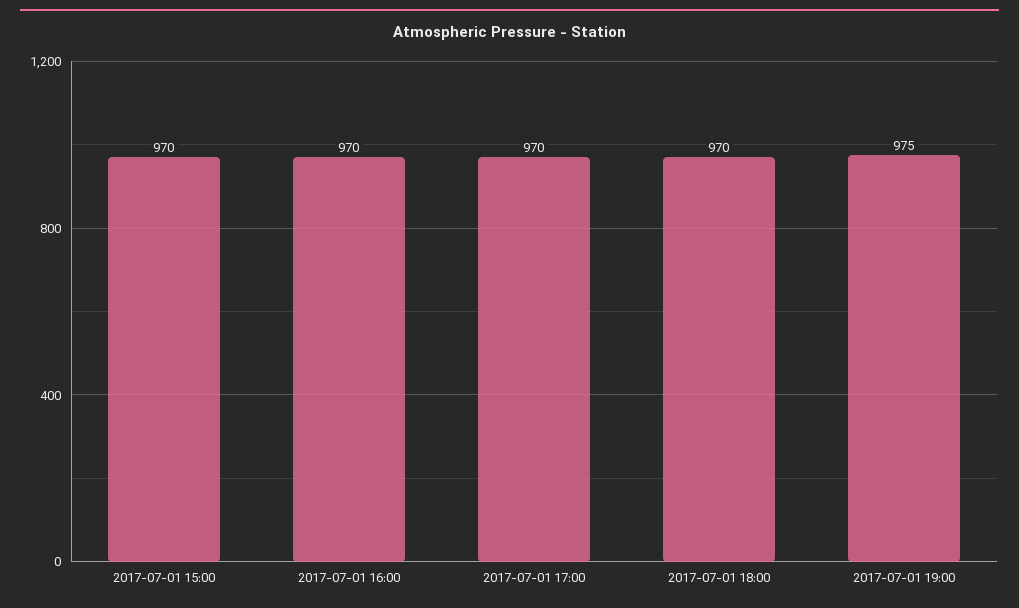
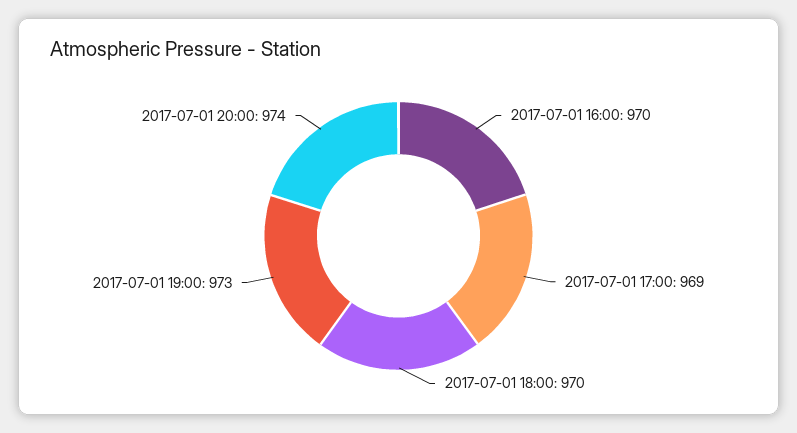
2017-07-01 15:00: 970 -> none
2017-07-01 17:00: 970 -> 969
2017-07-01 19:00: 975 -> 973
2017-07-01 20:00: none -> 974

